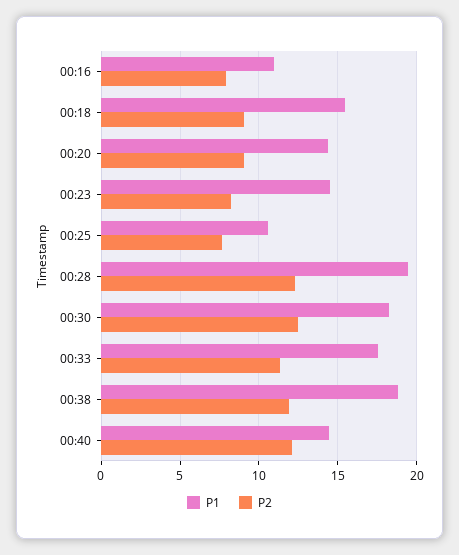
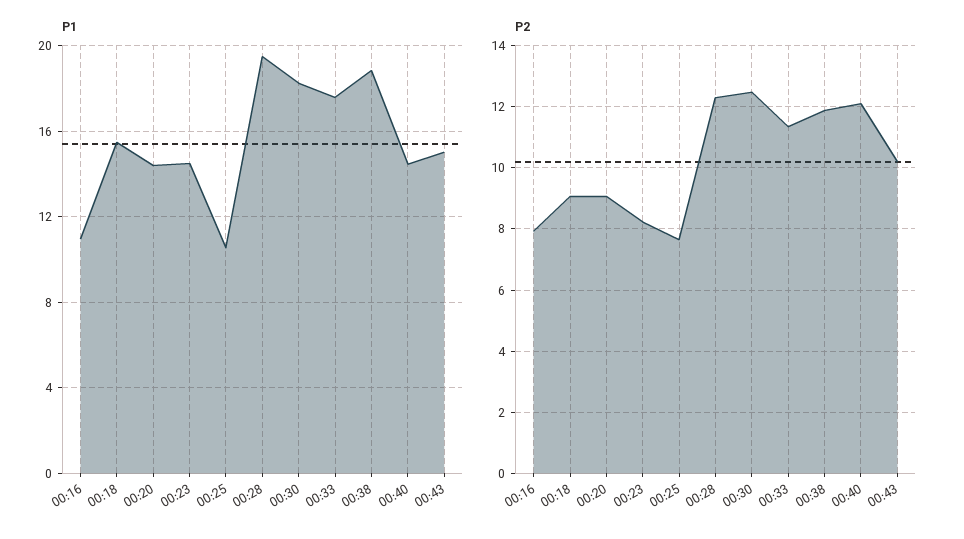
P1, 00:43: none -> 15
P2, 00:43: none -> 10.2

